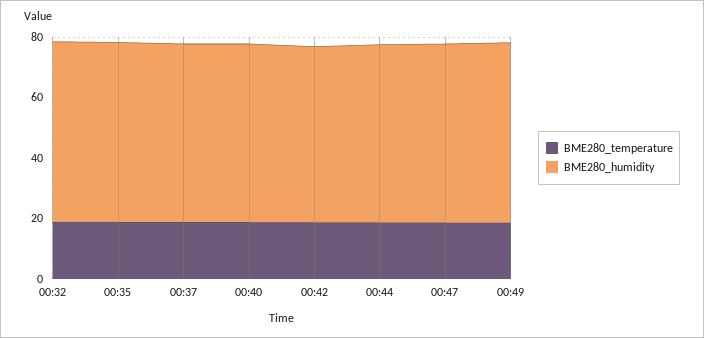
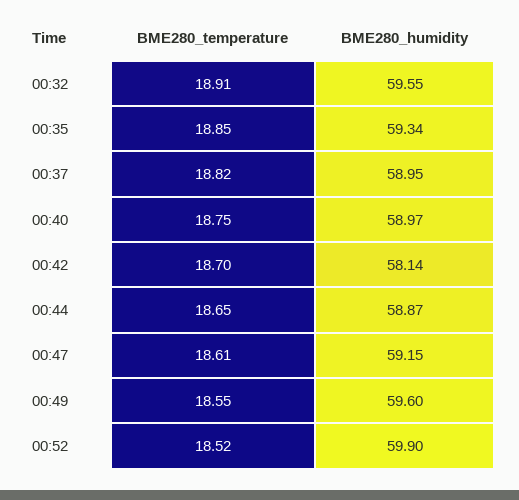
BME280_temperature, 00:52: none -> 18.52
BME280_humidity, 00:52: none -> 59.9

